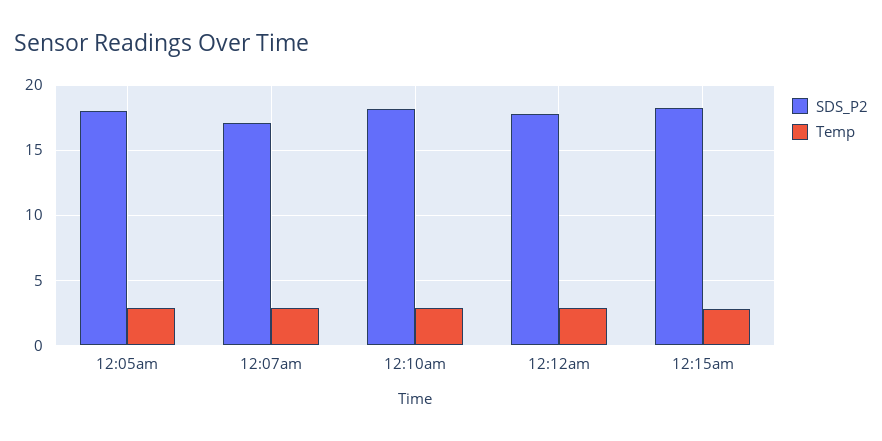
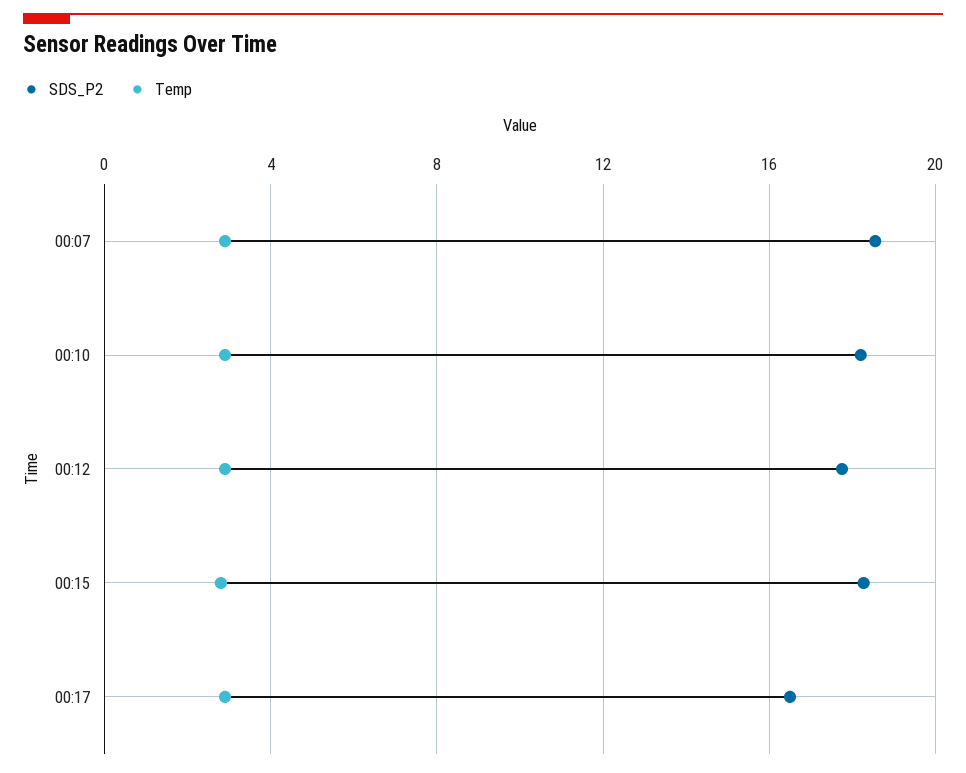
SDS_P2, 12:05am: 18 -> none
Temp, 12:05am: 3 -> none
SDS_P2, 12:07am: 17 -> 18.5
SDS_P2, 00:17: none -> 16.5
Temp, 00:17: none -> 3

